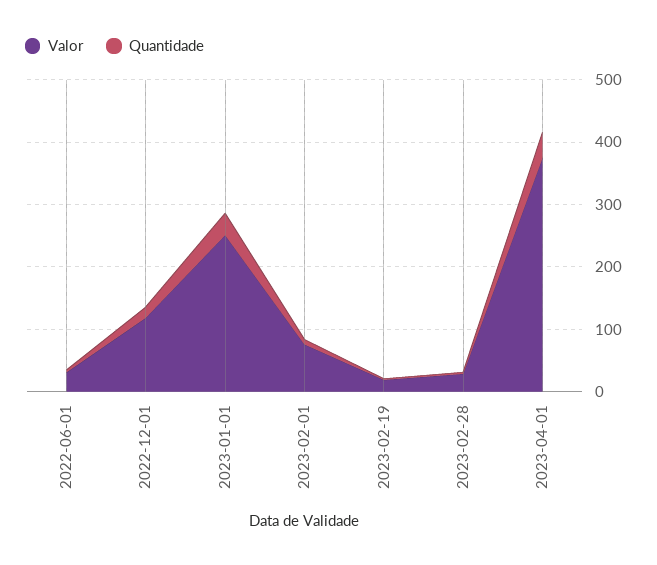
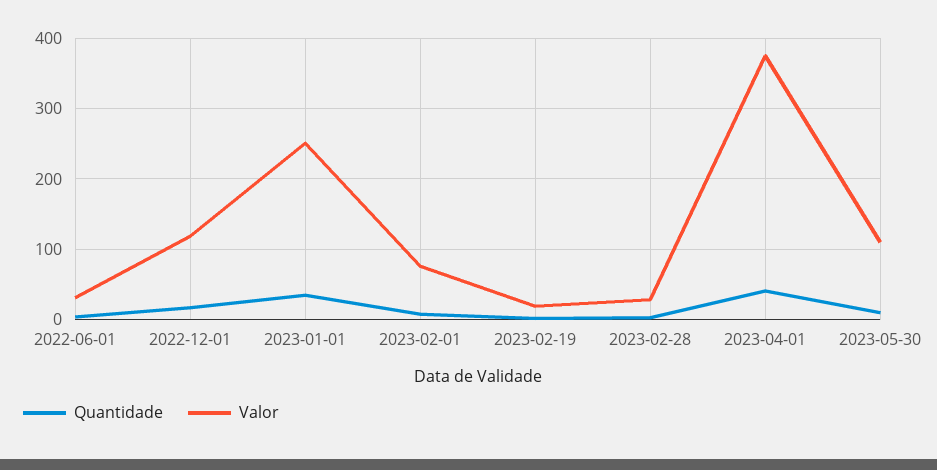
Quantidade, 2023-05-30: none -> 10
Valor, 2023-05-30: none -> 110

